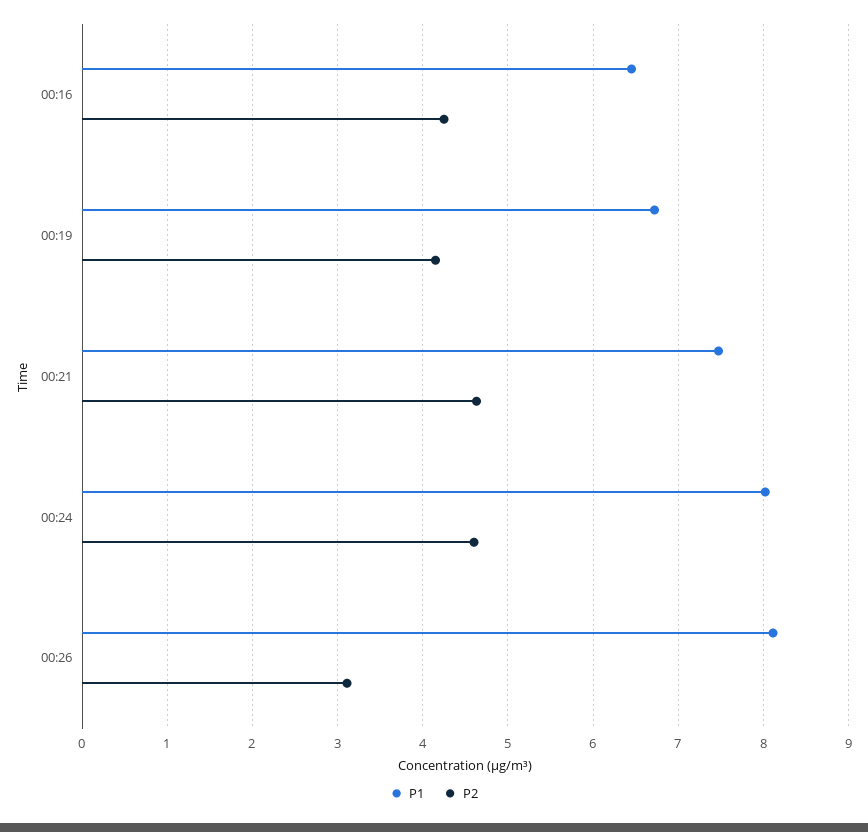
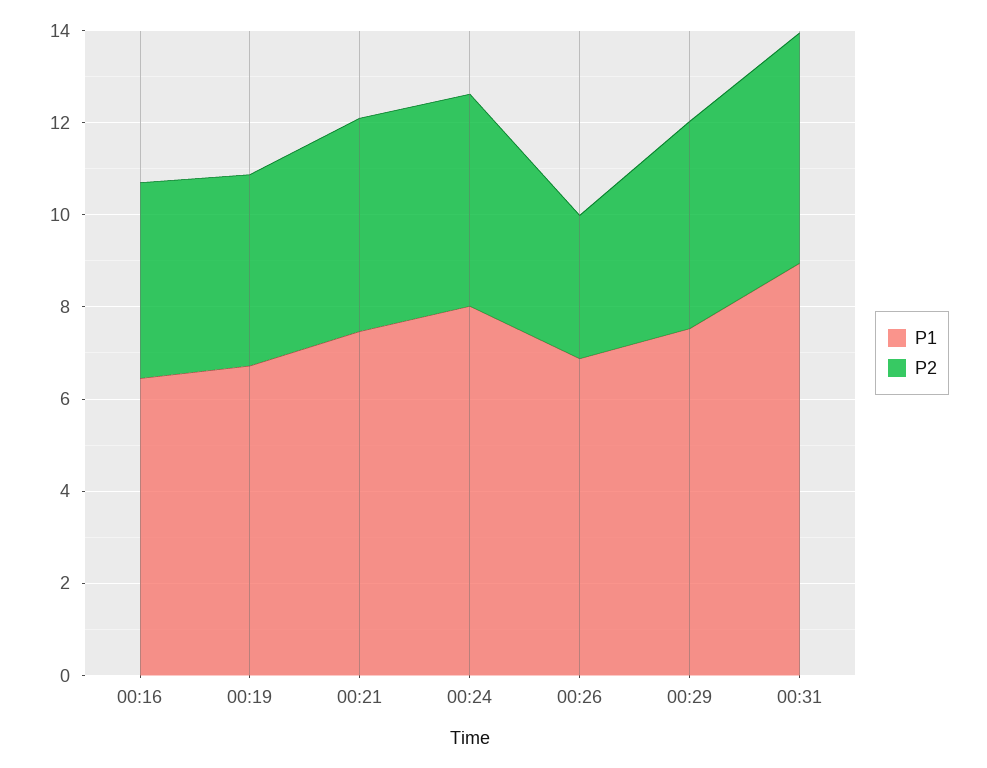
P1, 00:26: 8.1 -> 7
P1, 00:29: none -> 7.5
P2, 00:29: none -> 4.5
P1, 00:31: none -> 9
P2, 00:31: none -> 5

